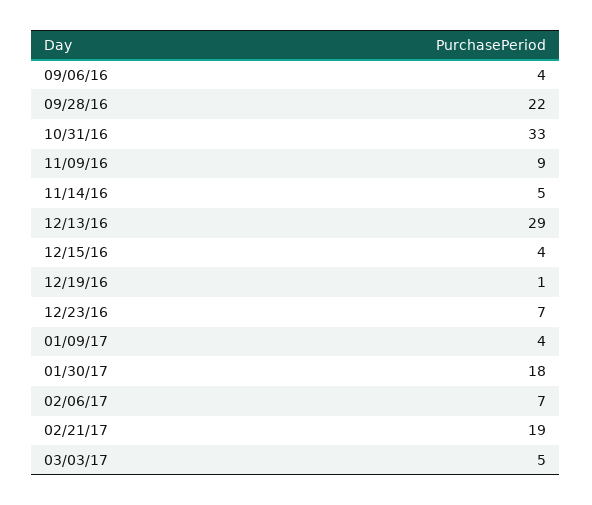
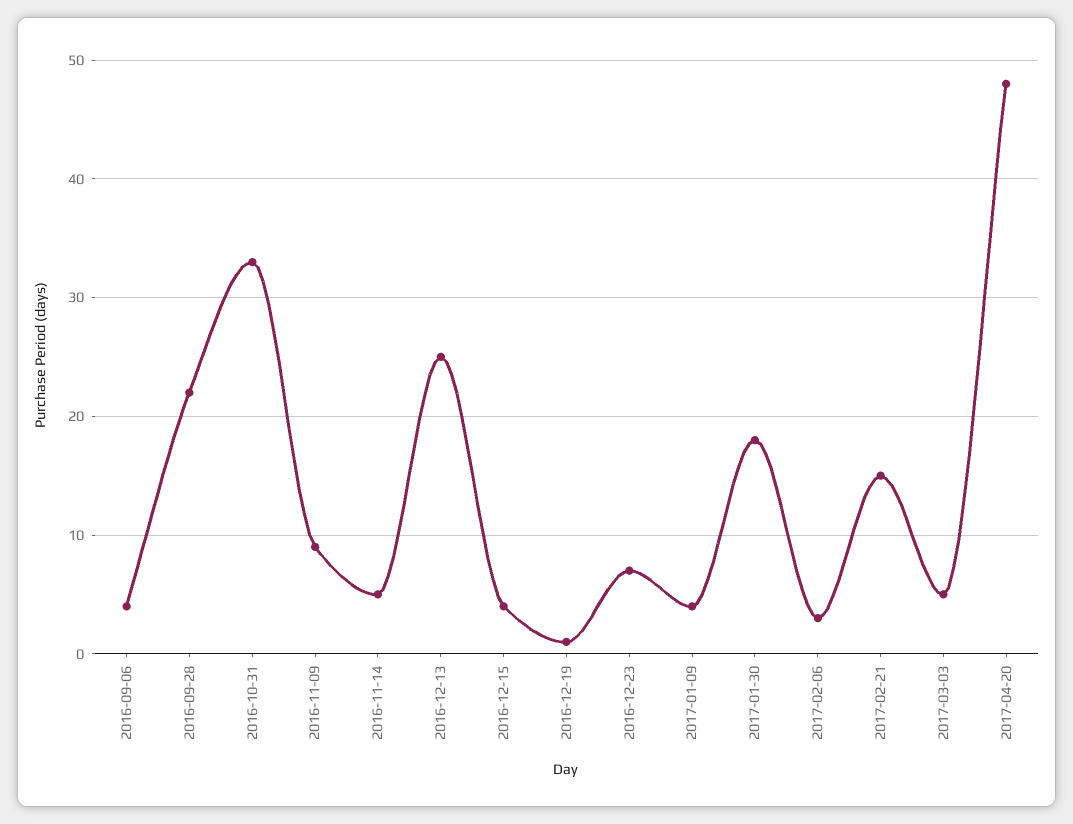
12/13/16: 29 -> 25
02/06/17: 7 -> 3
02/21/17: 19 -> 15
2017-04-20: none -> 48

